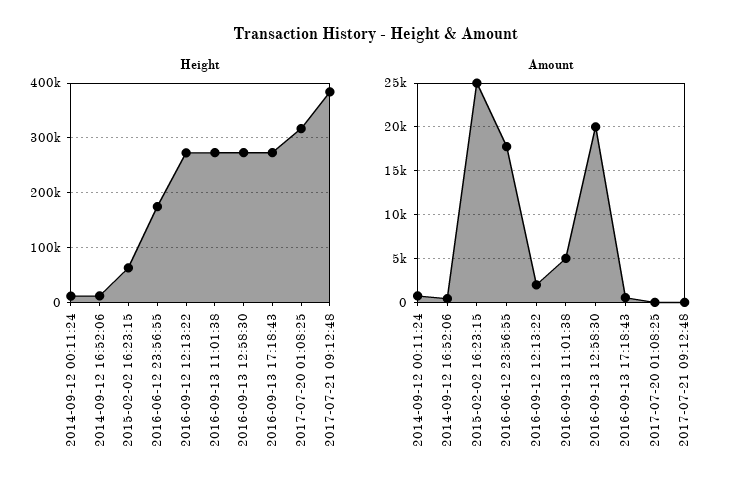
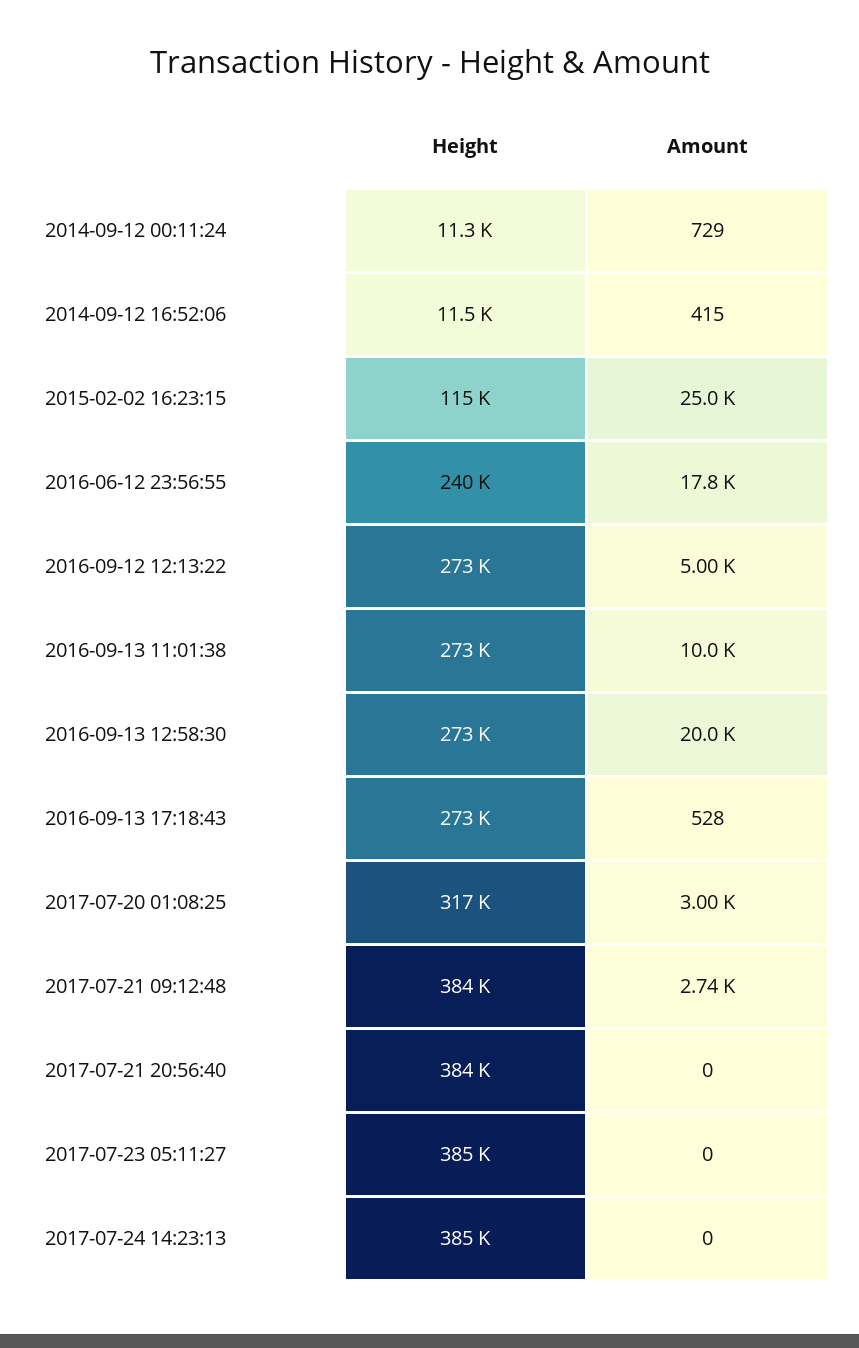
Height, 2015-02-02 16:23:15: 60000 -> 115000
Height, 2016-06-12 23:56:55: 180000 -> 240000
Amount, 2016-09-12 12:13:22: 2000 -> 5000
Amount, 2016-09-13 11:01:38: 5000 -> 10000
Amount, 2017-07-20 01:08:25: 0 -> 3000
Amount, 2017-07-21 09:12:48: 0 -> 2740
Height, 2017-07-21 20:56:40: none -> 384000
Amount, 2017-07-21 20:56:40: none -> 0
Height, 2017-07-23 05:11:27: none -> 385000
Amount, 2017-07-23 05:11:27: none -> 0
Height, 2017-07-24 14:23:13: none -> 385000
Amount, 2017-07-24 14:23:13: none -> 0

